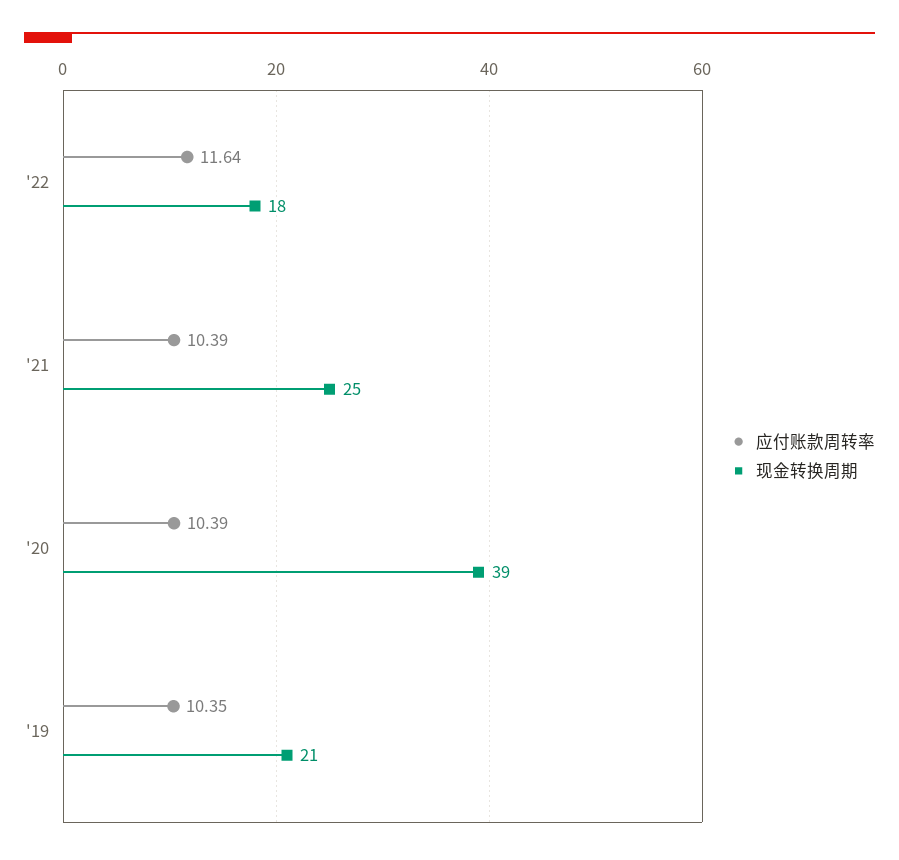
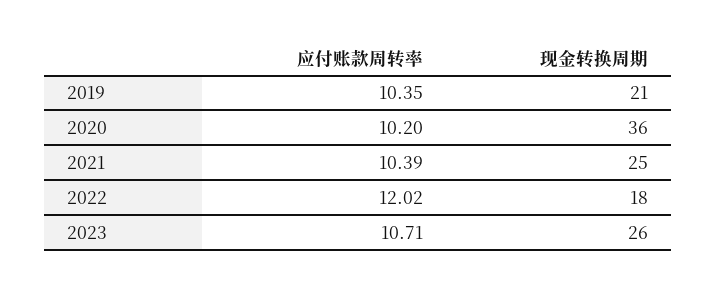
应付账款周转率, '22: 11.64 -> 12.02
应付账款周转率, '20: 10.39 -> 10.2
现金转换周期, '20: 39 -> 36
应付账款周转率, 2023: none -> 10.71
现金转换周期, 2023: none -> 26

